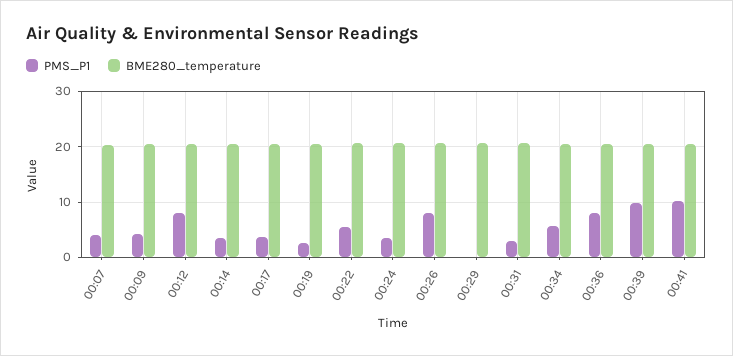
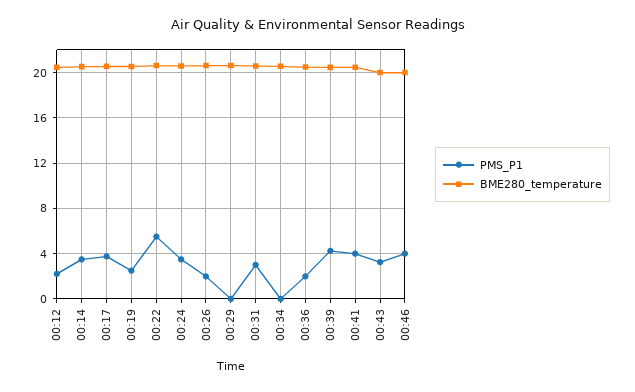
PMS_P1, 00:07: 4 -> none
BME280_temperature, 00:07: 20 -> none
PMS_P1, 00:09: 4 -> none
BME280_temperature, 00:09: 20 -> none
PMS_P1, 00:12: 8 -> 2
PMS_P1, 00:26: 8 -> 2
PMS_P1, 00:34: 6 -> 0
PMS_P1, 00:36: 8 -> 2
PMS_P1, 00:39: 10 -> 4
PMS_P1, 00:41: 10 -> 4
PMS_P1, 00:43: none -> 3
BME280_temperature, 00:43: none -> 20
PMS_P1, 00:46: none -> 4
BME280_temperature, 00:46: none -> 20

